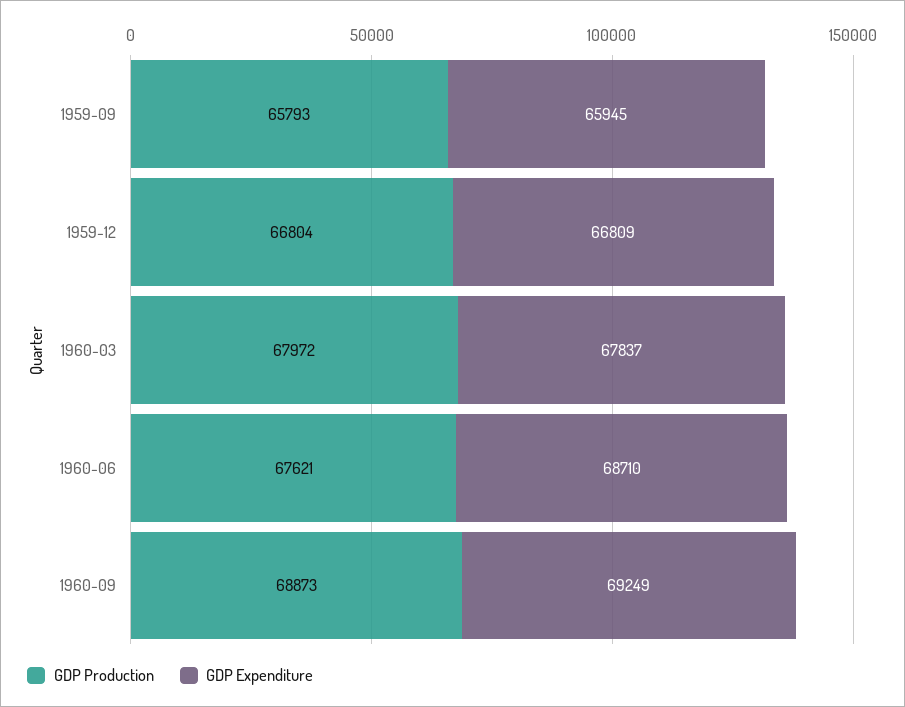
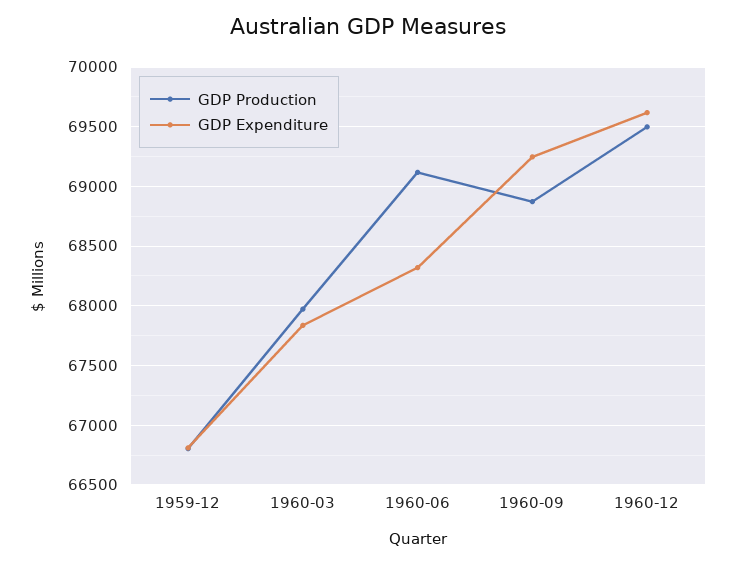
GDP Production, 1959-09: 65793 -> none
GDP Expenditure, 1959-09: 65945 -> none
GDP Production, 1960-06: 67621 -> 69100
GDP Expenditure, 1960-06: 68710 -> 68300
GDP Production, 1960-12: none -> 69500
GDP Expenditure, 1960-12: none -> 69600

